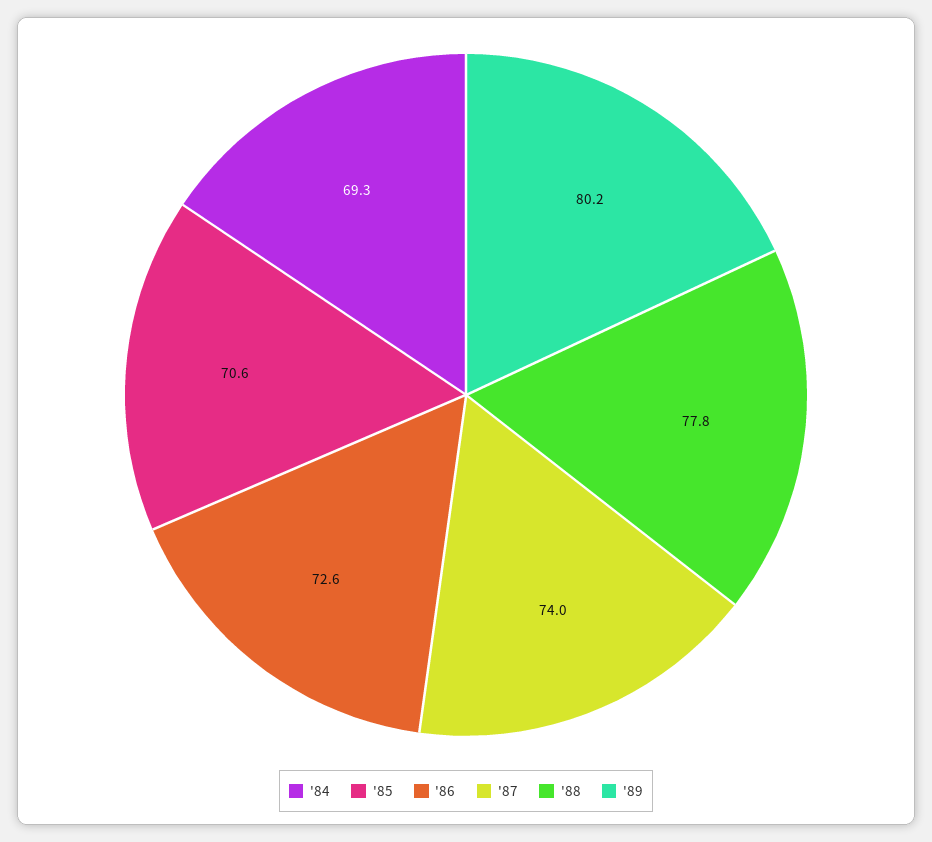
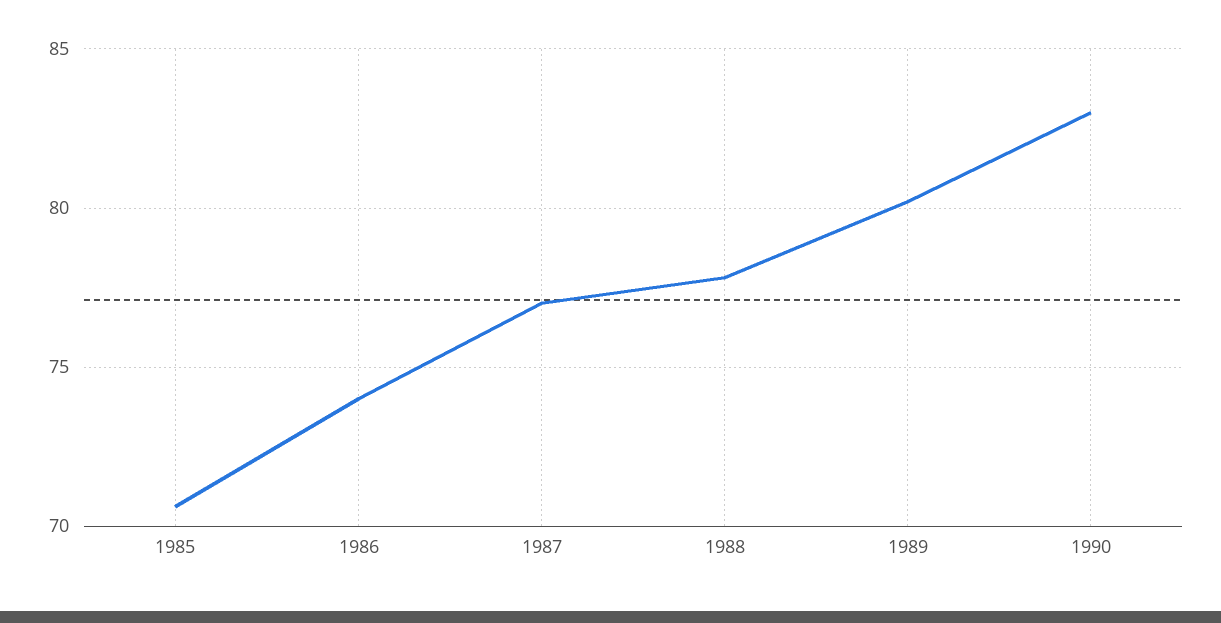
'84: 69.3 -> none
'86: 72.6 -> 74
'87: 74 -> 77
1990: none -> 83

